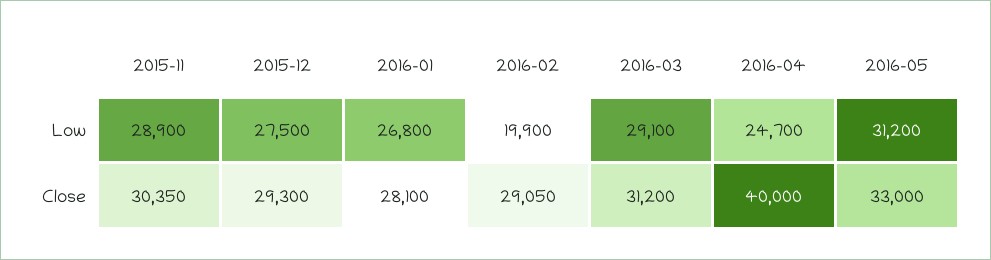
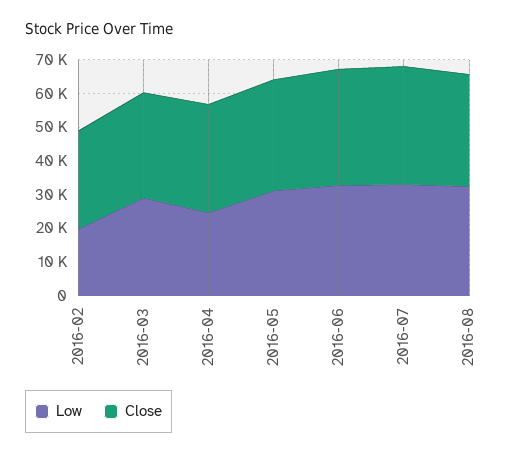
Low, 2015-11: 28900 -> none
Low, 2015-12: 27500 -> none
Low, 2016-01: 26800 -> none
Close, 2015-11: 30350 -> none
Close, 2015-12: 29300 -> none
Close, 2016-01: 28100 -> none
Close, 2016-04: 40000 -> 32500
Low, 2016-06: none -> 32500
Close, 2016-06: none -> 35000
Low, 2016-07: none -> 32500
Close, 2016-07: none -> 35000
Low, 2016-08: none -> 32500
Close, 2016-08: none -> 32500

